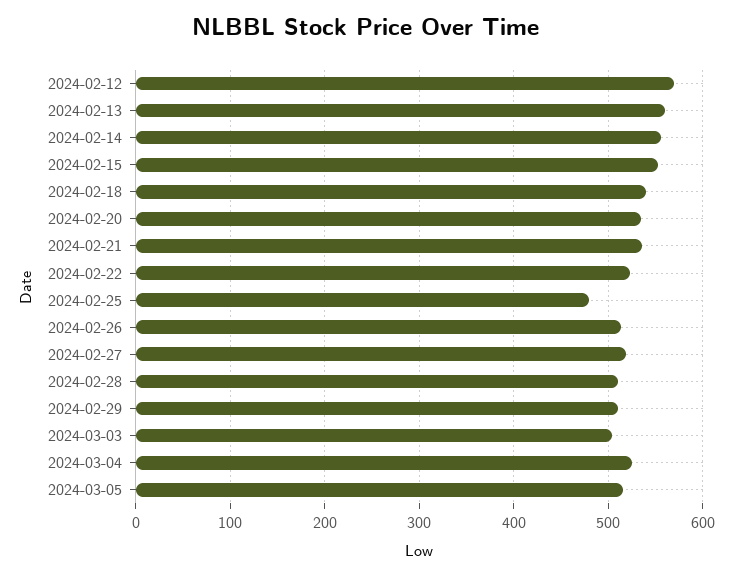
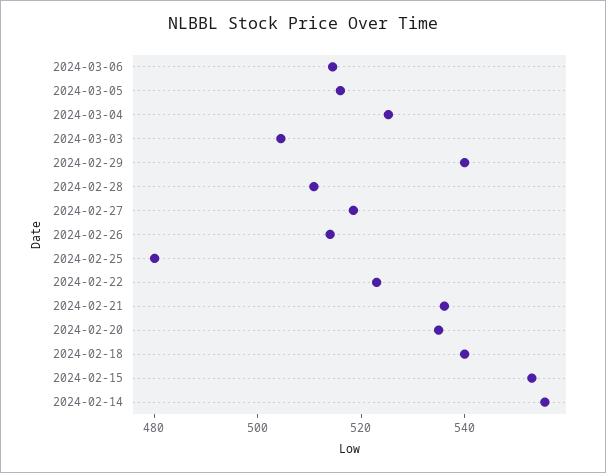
2024-02-12: 570 -> none
2024-02-13: 560 -> none
2024-02-29: 510 -> 540
2024-03-06: none -> 515

